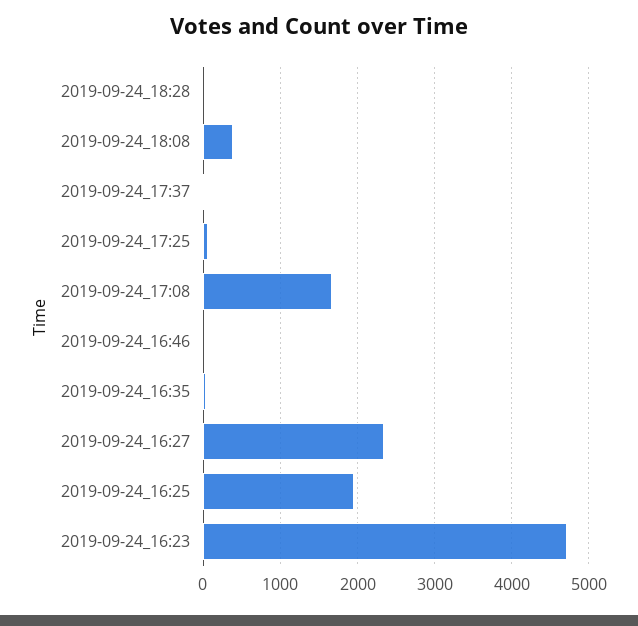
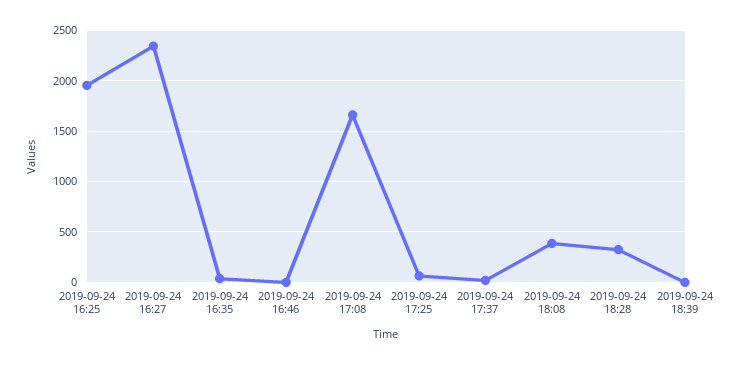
2019-09-24_18:28: 0 -> 300
2019-09-24_16:23: 4700 -> none
2019-09-24 18:39: none -> 0

